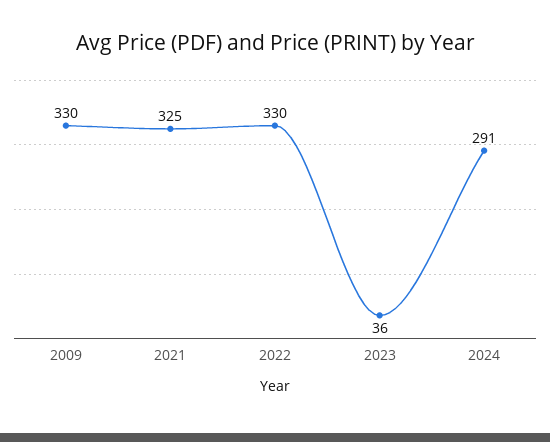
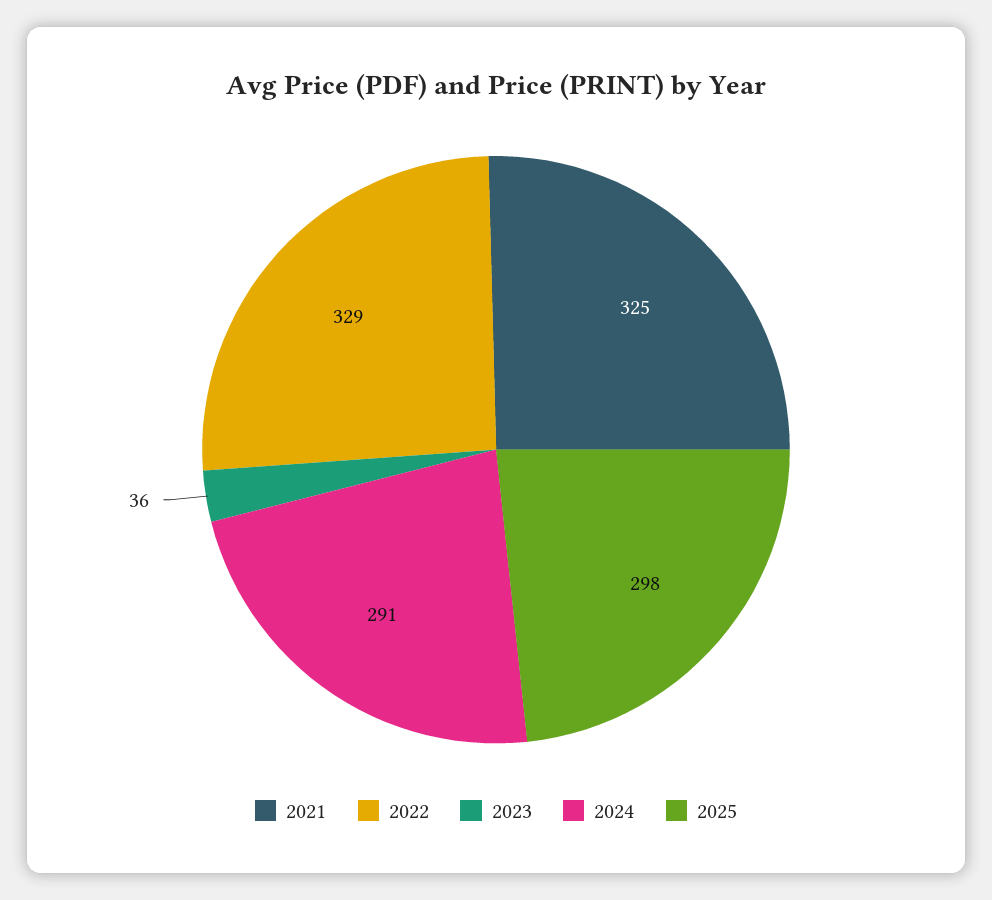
2009: 330 -> none
2022: 330 -> 329
2025: none -> 298

